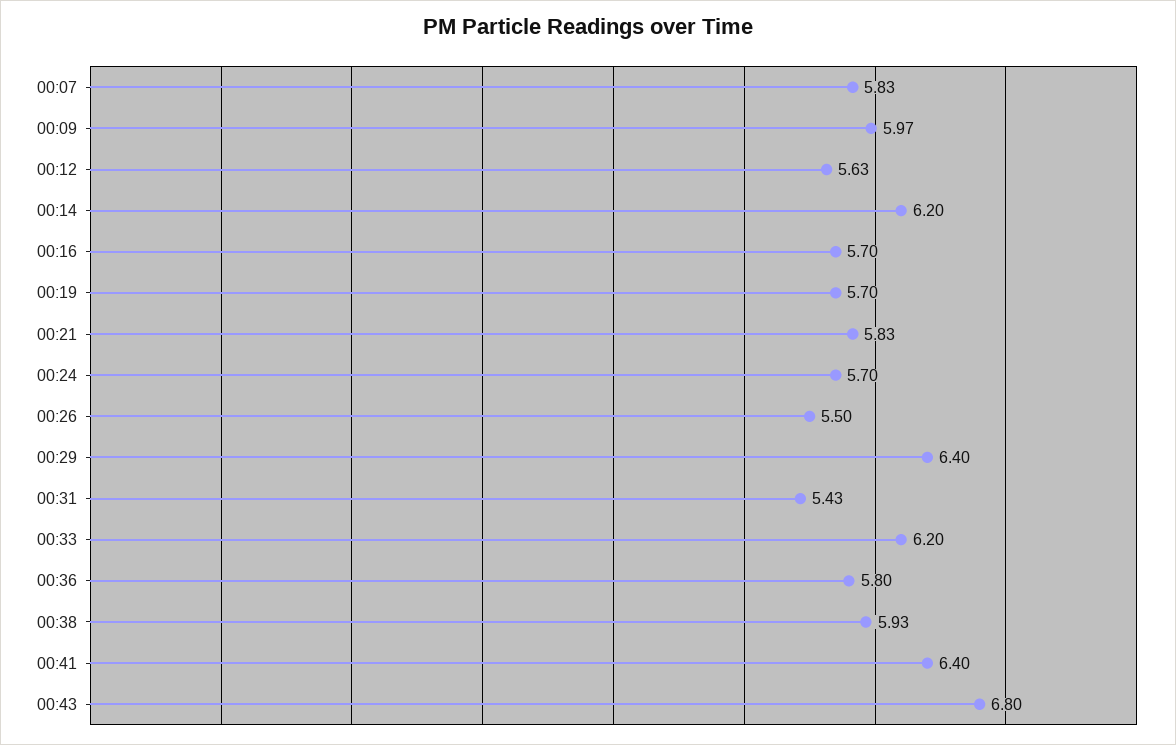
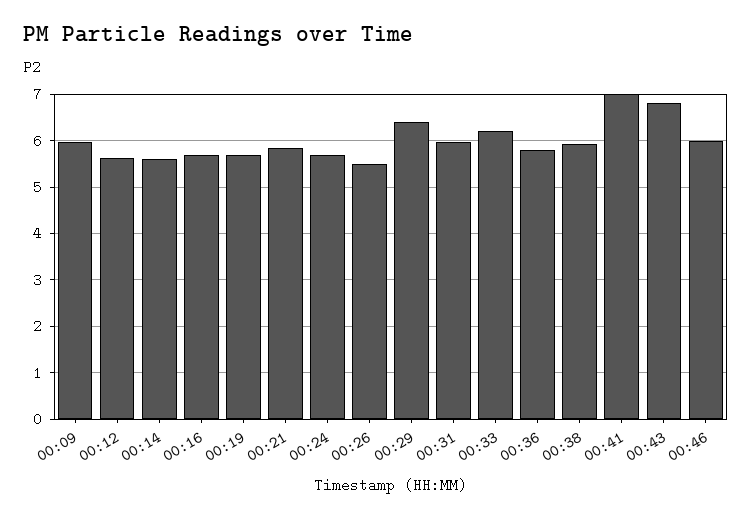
00:07: 5.83 -> none
00:14: 6.2 -> 5.6
00:31: 5.43 -> 6
00:41: 6.4 -> 7
00:46: none -> 6

